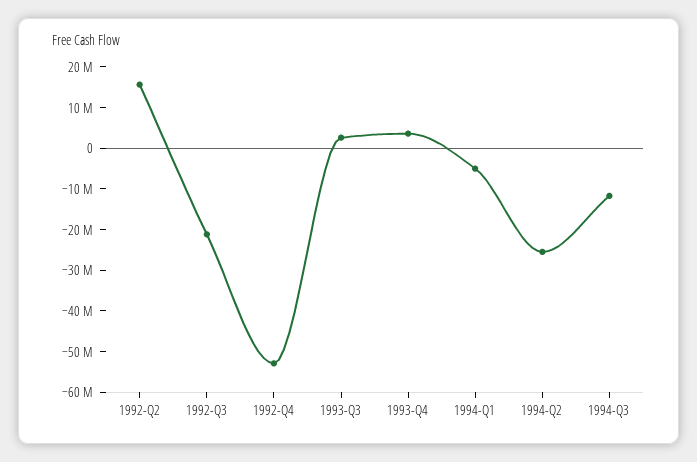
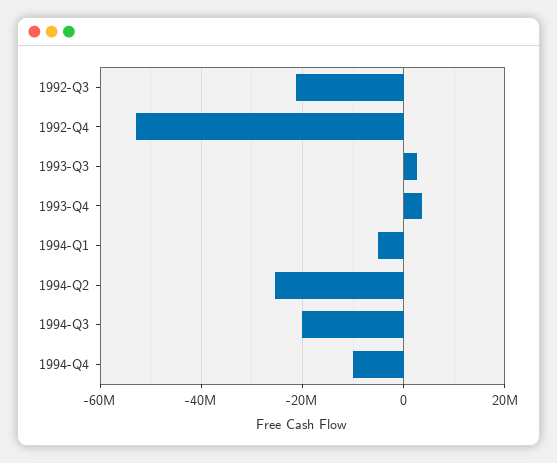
1992-Q2: 16000000 -> none
1994-Q3: -12000000 -> -20000000
1994-Q4: none -> -10000000

